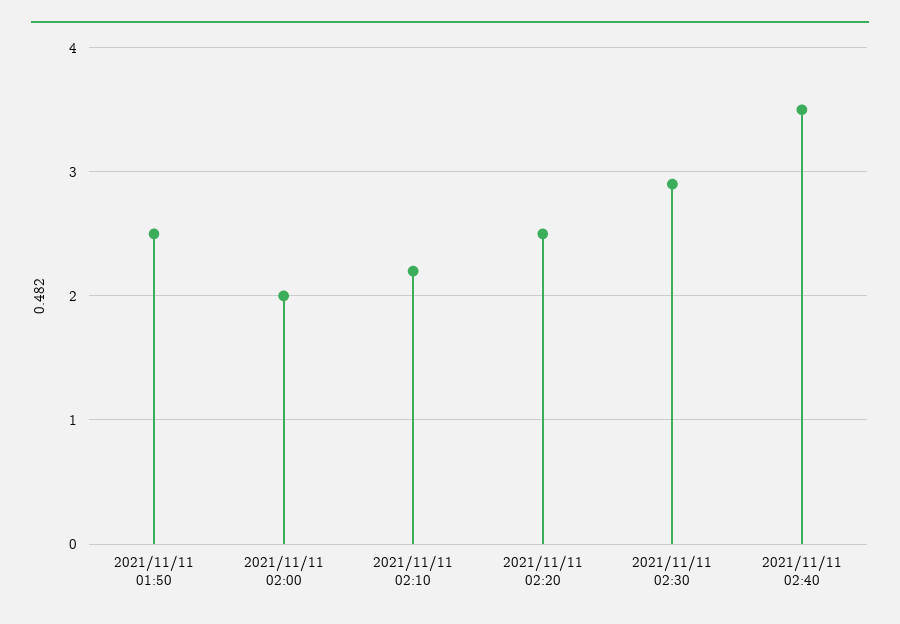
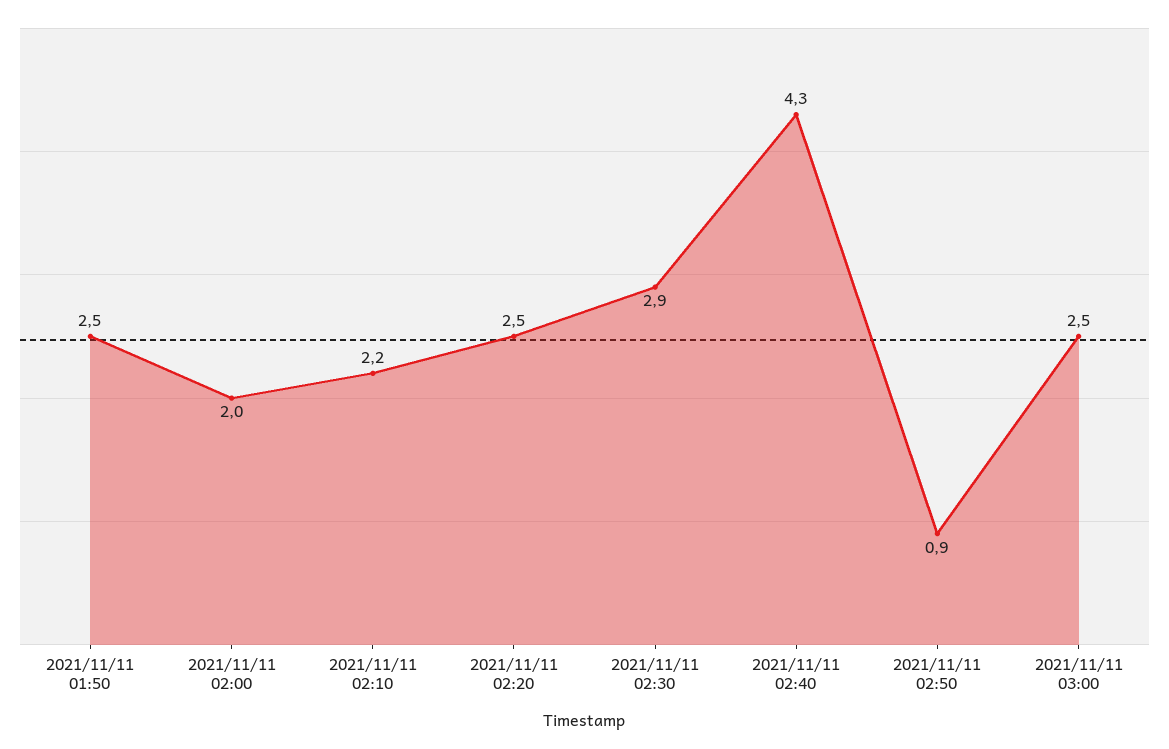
2021/11/11 02:40: 3.5 -> 4.3
2021/11/11 02:50: none -> 0.9
2021/11/11 03:00: none -> 2.5

